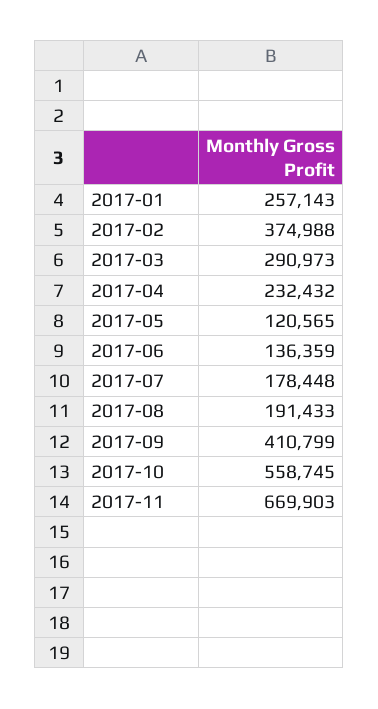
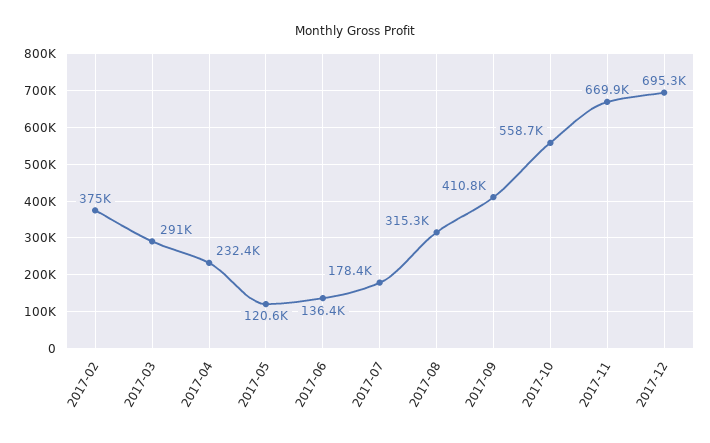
2017-01: 257143 -> none
2017-08: 191433 -> 315300
2017-12: none -> 695300

